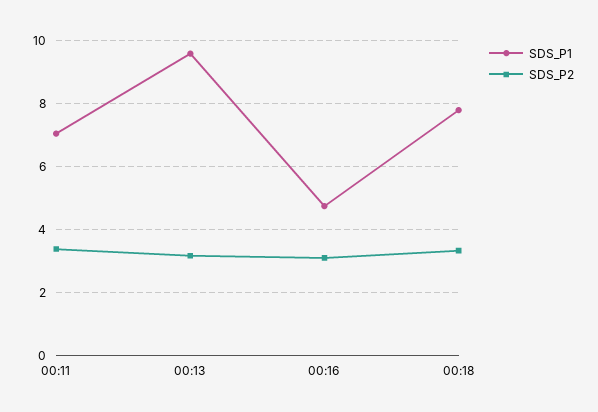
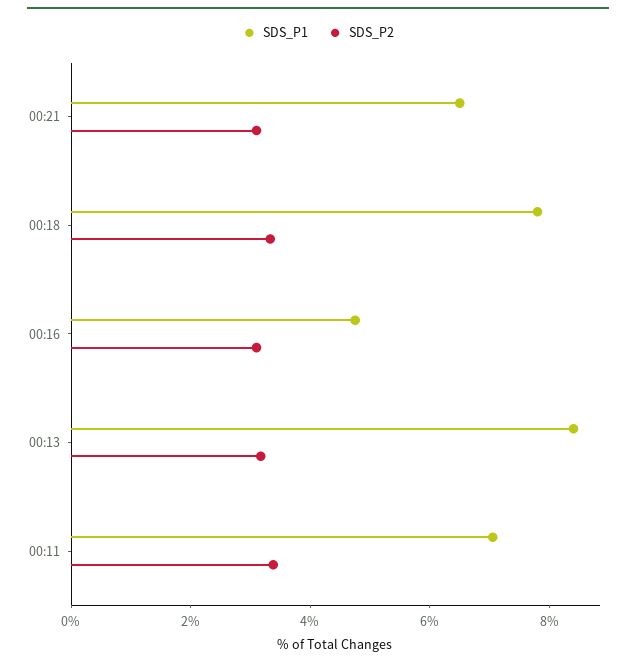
SDS_P1, 00:13: 9.6 -> 8.5
SDS_P1, 00:21: none -> 6.5
SDS_P2, 00:21: none -> 3

